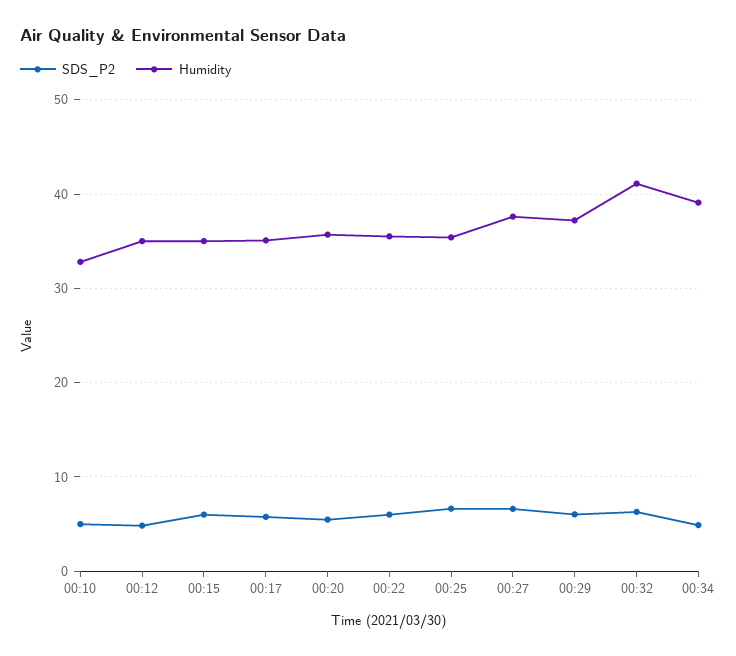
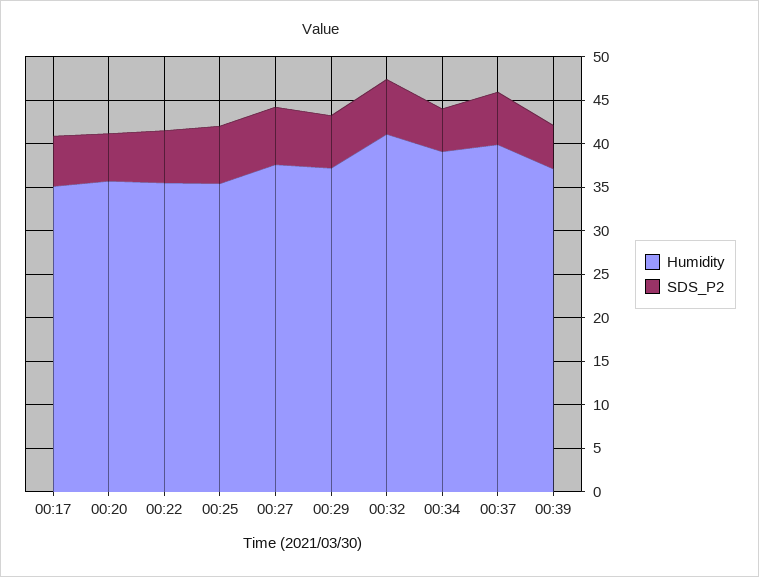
SDS_P2, 00:10: 5 -> none
Humidity, 00:10: 33 -> none
SDS_P2, 00:12: 5 -> none
Humidity, 00:12: 35 -> none
SDS_P2, 00:15: 6 -> none
Humidity, 00:15: 35 -> none
Humidity, 00:37: none -> 40
SDS_P2, 00:37: none -> 6
Humidity, 00:39: none -> 37
SDS_P2, 00:39: none -> 5

